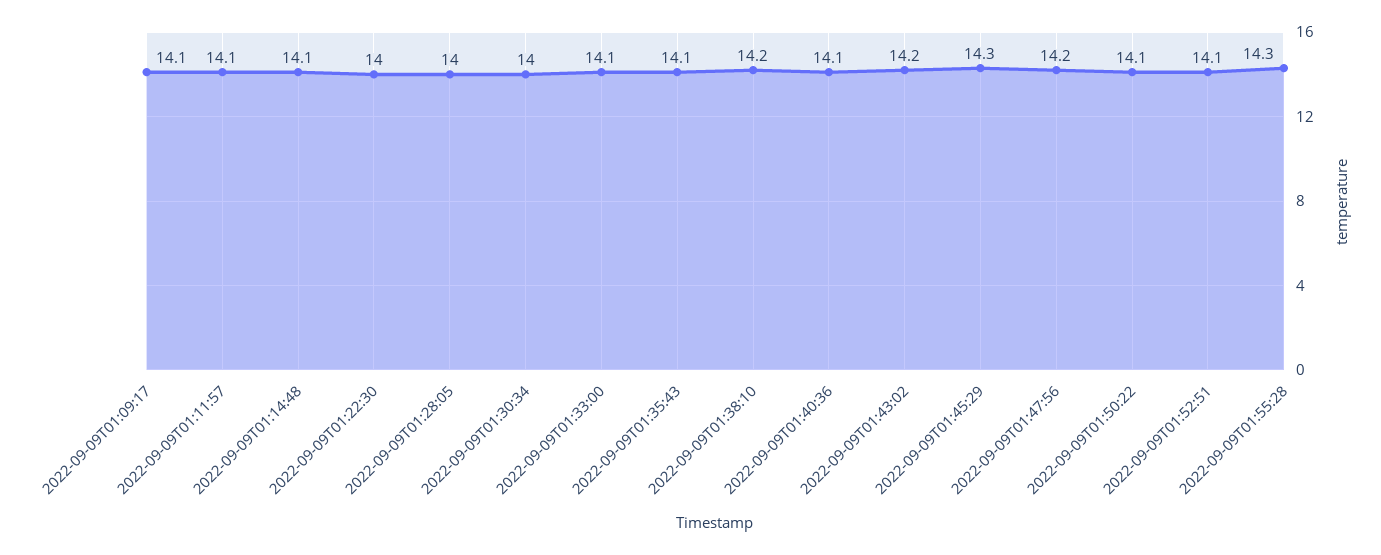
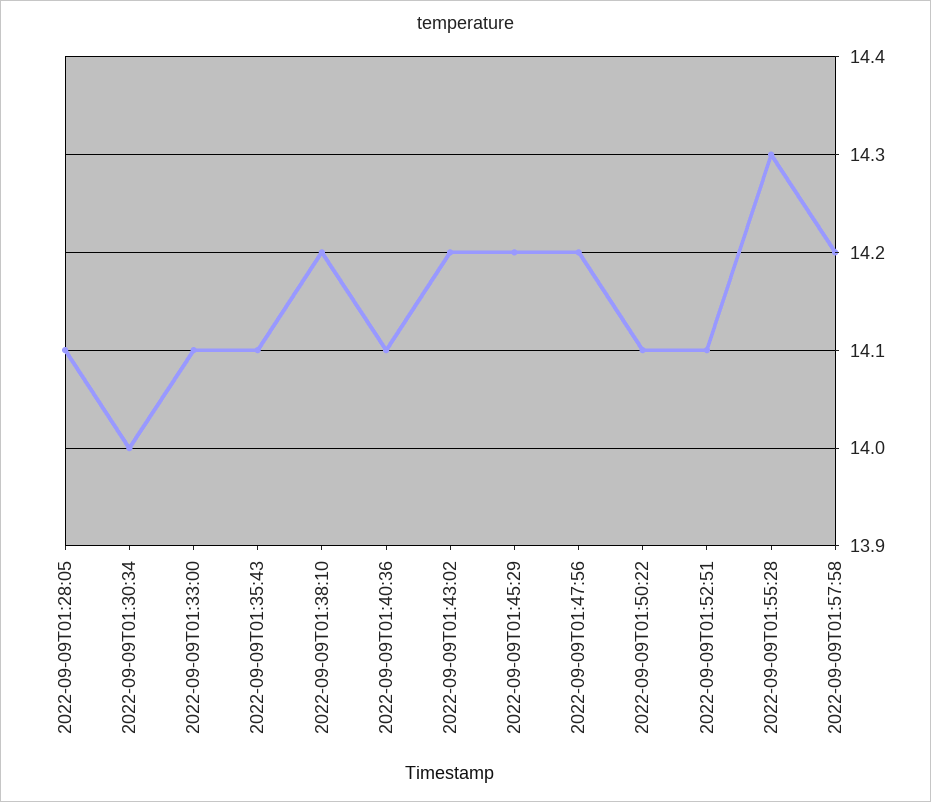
2022-09-09T01:09:17: 14.1 -> none
2022-09-09T01:11:57: 14.1 -> none
2022-09-09T01:14:48: 14.1 -> none
2022-09-09T01:22:30: 14 -> none
2022-09-09T01:28:05: 14 -> 14.1
2022-09-09T01:45:29: 14.3 -> 14.2
2022-09-09T01:57:58: none -> 14.2

